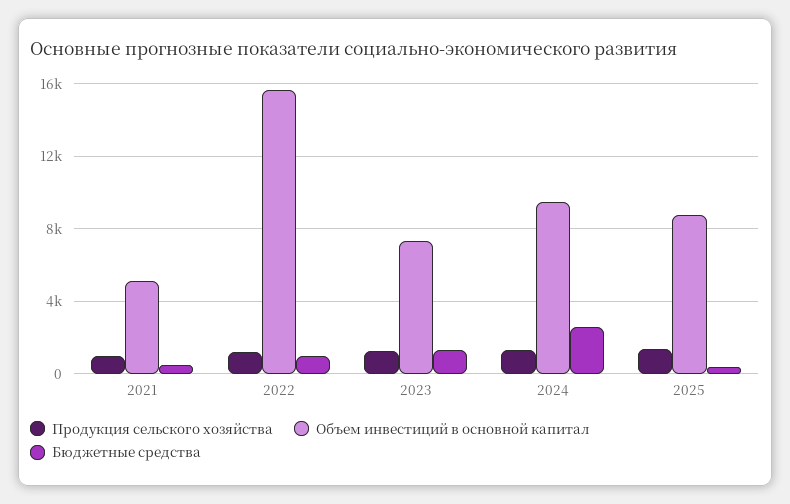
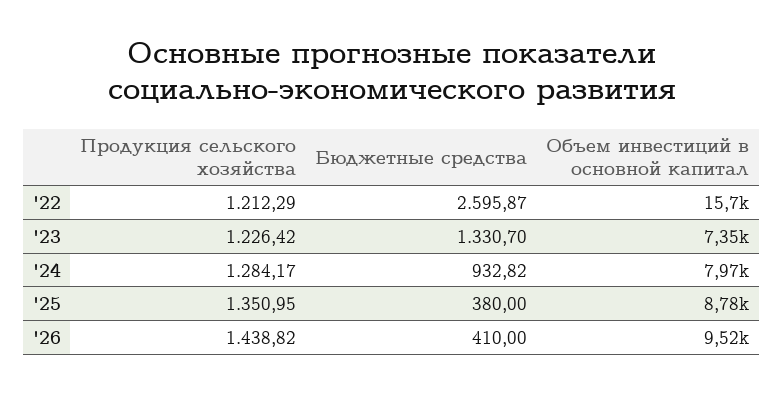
Продукция сельского хозяйства, 2021: 1000 -> none
Объем инвестиций в основной капитал, 2021: 5000 -> none
Бюджетные средства, 2021: 500 -> none
Бюджетные средства, 2022: 1000 -> 2595.87
Объем инвестиций в основной капитал, 2024: 9500 -> 7970
Бюджетные средства, 2024: 2500 -> 932.82
Продукция сельского хозяйства, '26: none -> 1438.82
Бюджетные средства, '26: none -> 410
Объем инвестиций в основной капитал, '26: none -> 9520

